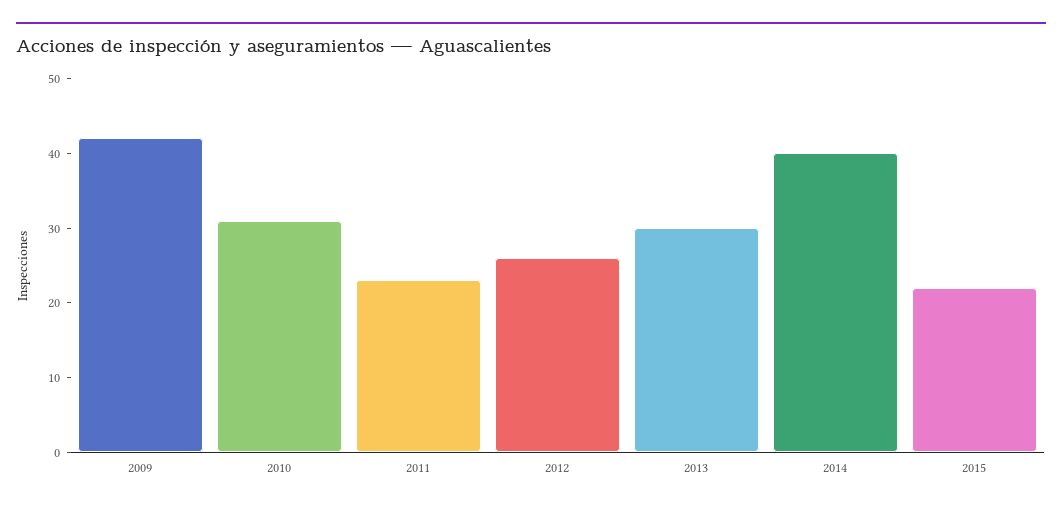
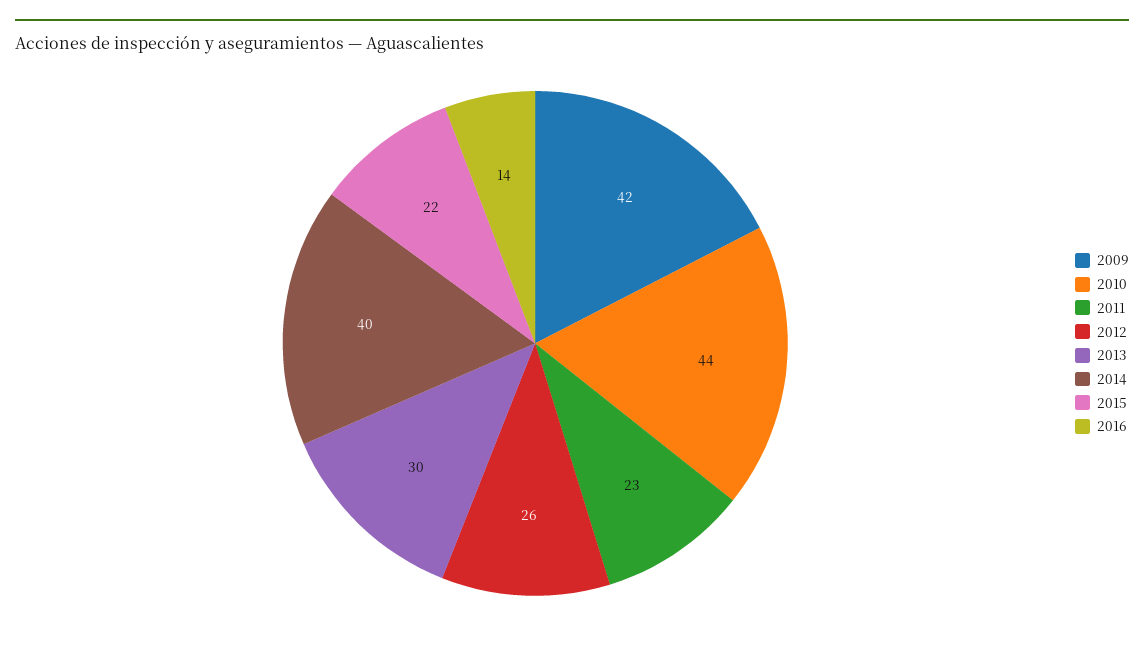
2010: 30 -> 44
2016: none -> 14

